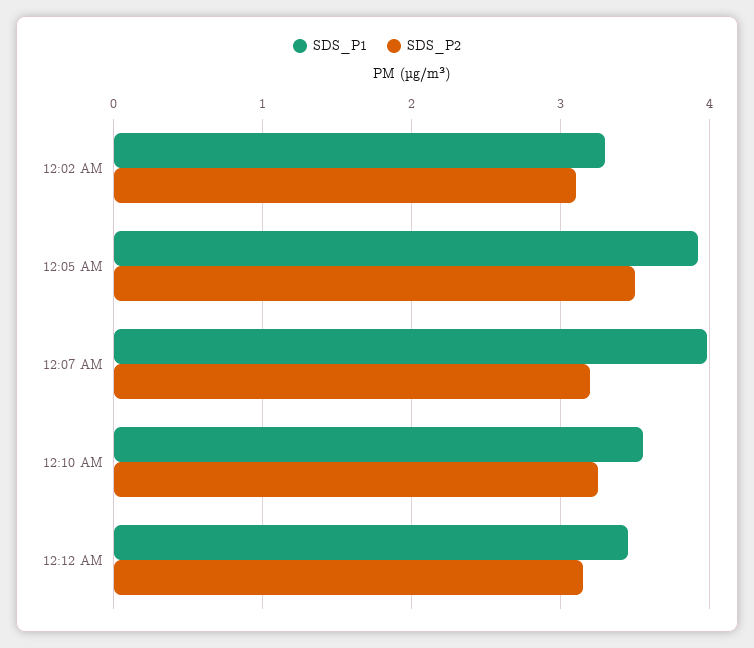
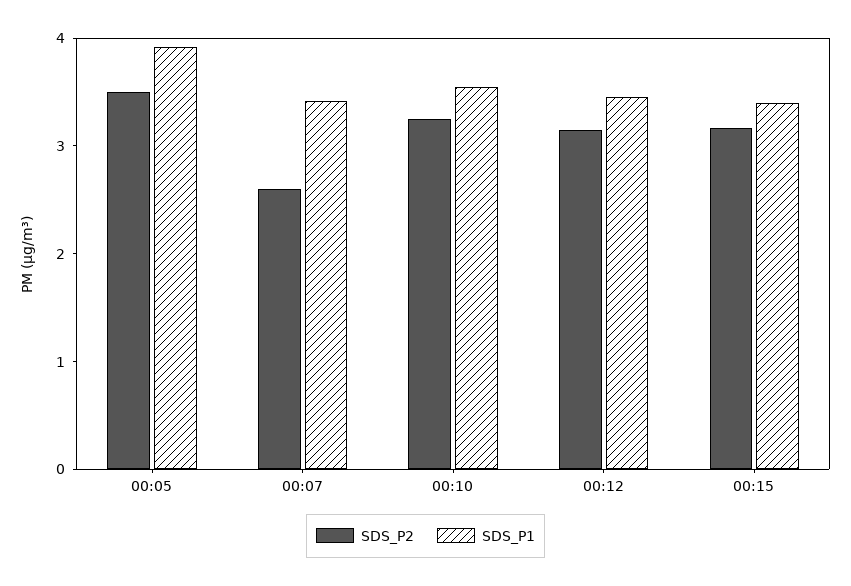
SDS_P1, 12:02 AM: 3.3 -> none
SDS_P2, 12:02 AM: 3.1 -> none
SDS_P1, 12:07 AM: 4 -> 3.4
SDS_P2, 12:07 AM: 3.2 -> 2.6
SDS_P2, 00:15: none -> 3.2
SDS_P1, 00:15: none -> 3.4

